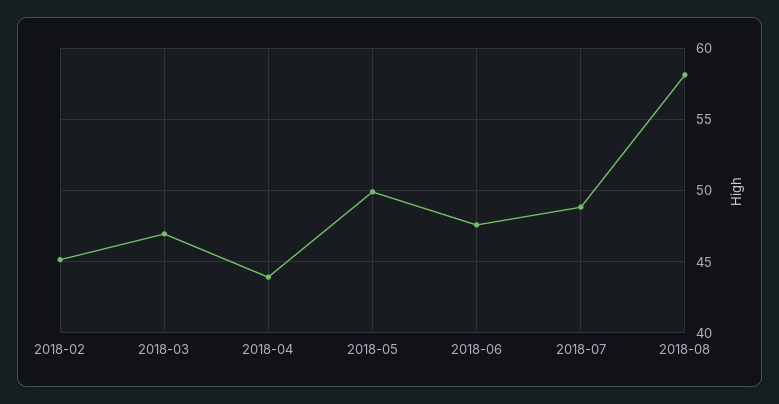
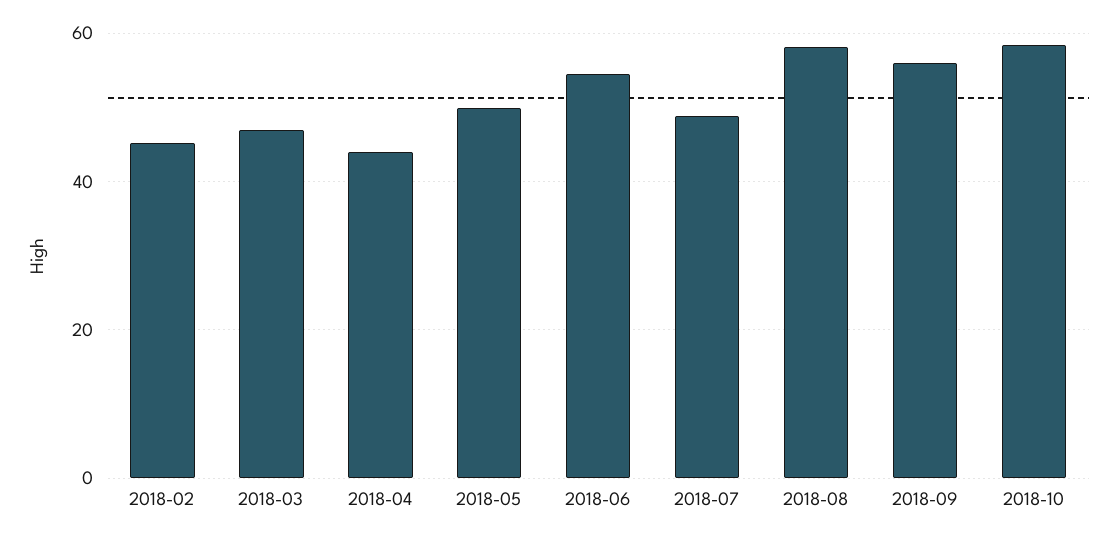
2018-06: 47.5 -> 54
2018-09: none -> 56
2018-10: none -> 58

